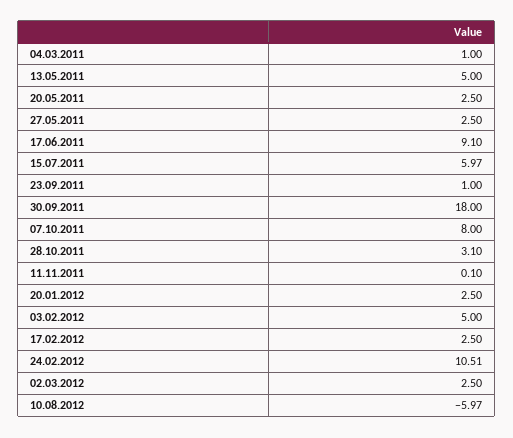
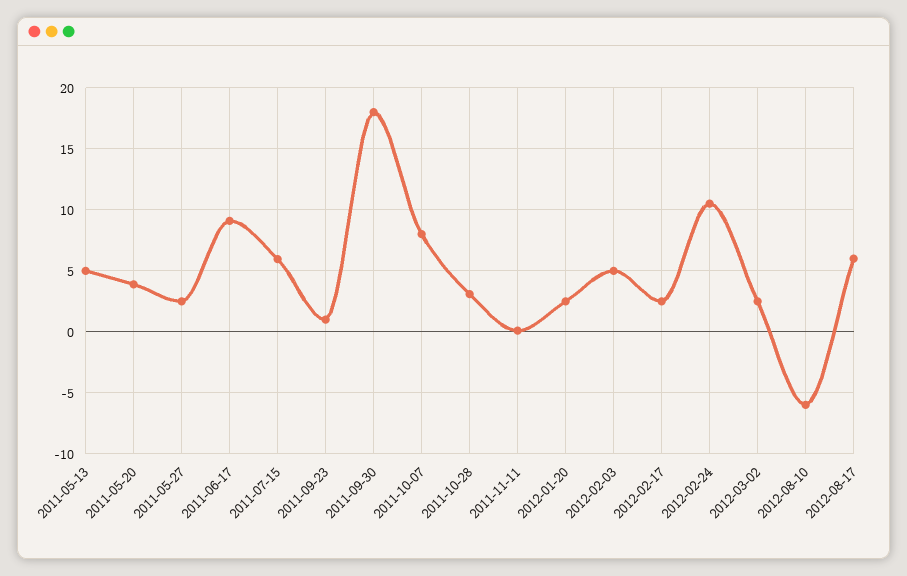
04.03.2011: 1 -> none
20.05.2011: 2.5 -> 4
2012-08-17: none -> 6

